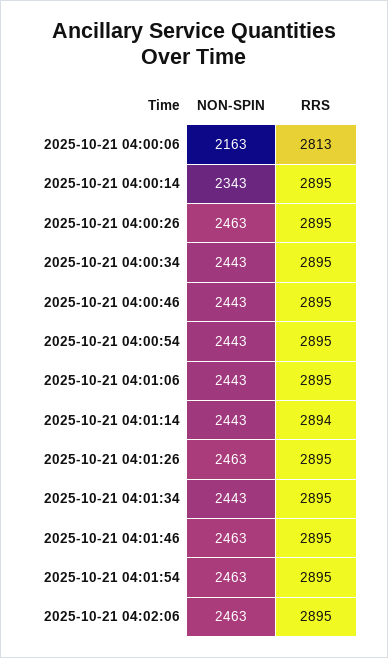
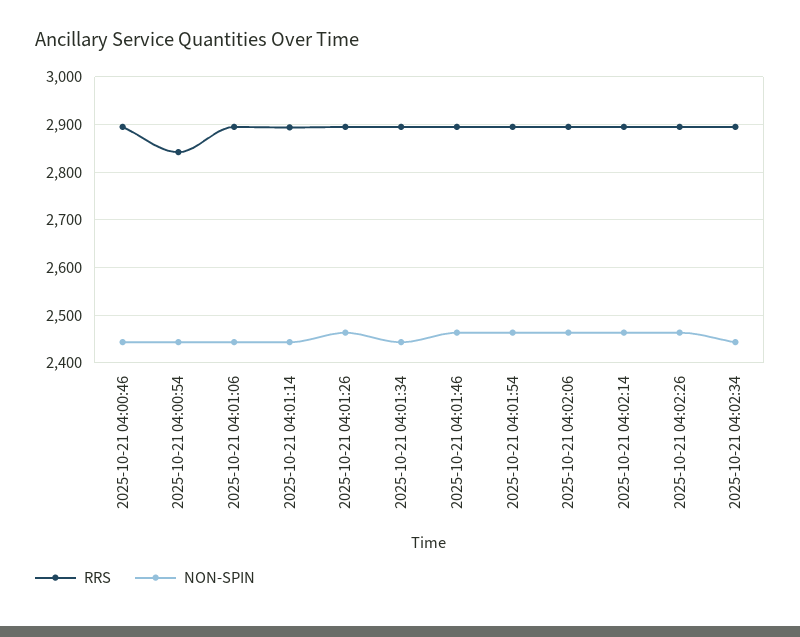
NON-SPIN, 2025-10-21 04:00:06: 2163 -> none
RRS, 2025-10-21 04:00:06: 2813 -> none
NON-SPIN, 2025-10-21 04:00:14: 2343 -> none
RRS, 2025-10-21 04:00:14: 2895 -> none
NON-SPIN, 2025-10-21 04:00:26: 2463 -> none
RRS, 2025-10-21 04:00:26: 2895 -> none
NON-SPIN, 2025-10-21 04:00:34: 2443 -> none
RRS, 2025-10-21 04:00:34: 2895 -> none
RRS, 2025-10-21 04:00:54: 2895 -> 2840
RRS, 2025-10-21 04:02:14: none -> 2900
NON-SPIN, 2025-10-21 04:02:14: none -> 2460
RRS, 2025-10-21 04:02:26: none -> 2900
NON-SPIN, 2025-10-21 04:02:26: none -> 2460
RRS, 2025-10-21 04:02:34: none -> 2900
NON-SPIN, 2025-10-21 04:02:34: none -> 2440

